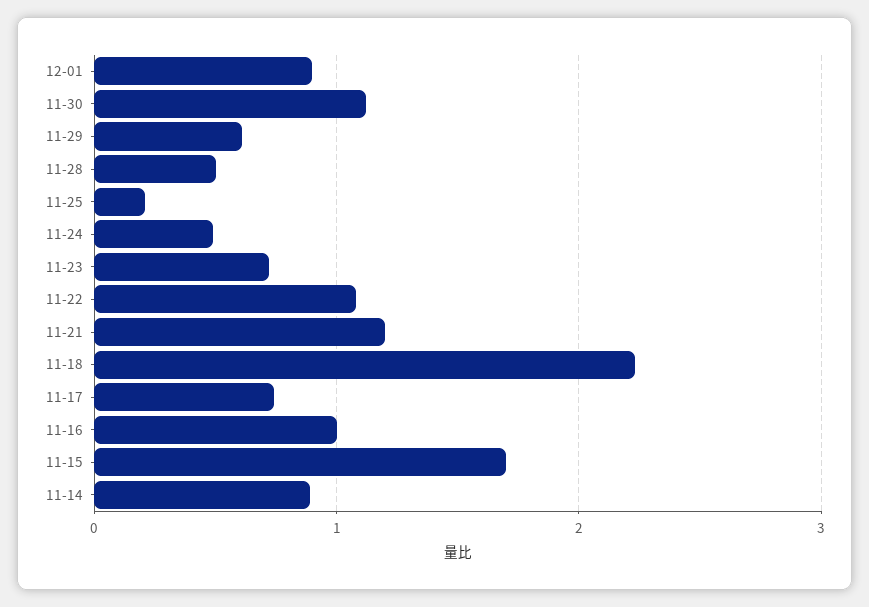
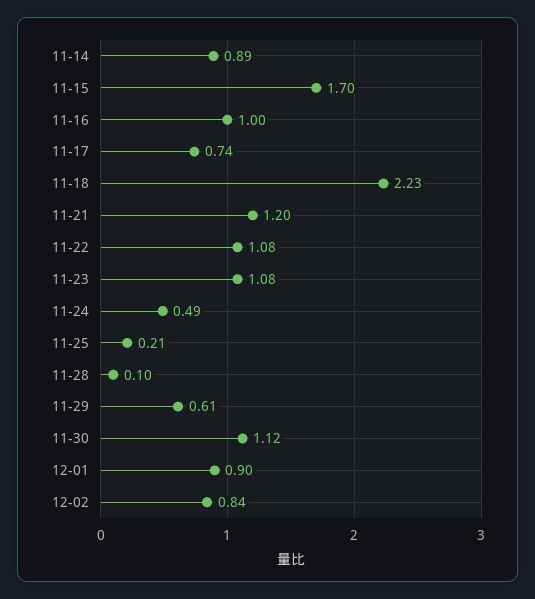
11-28: 0.5 -> 0.1
11-23: 0.7 -> 1.08
12-02: none -> 0.84

